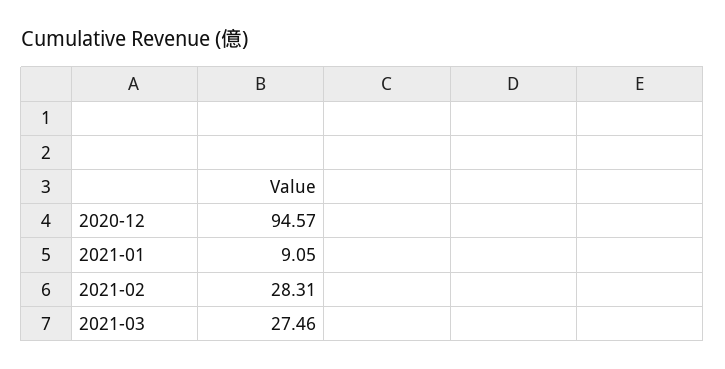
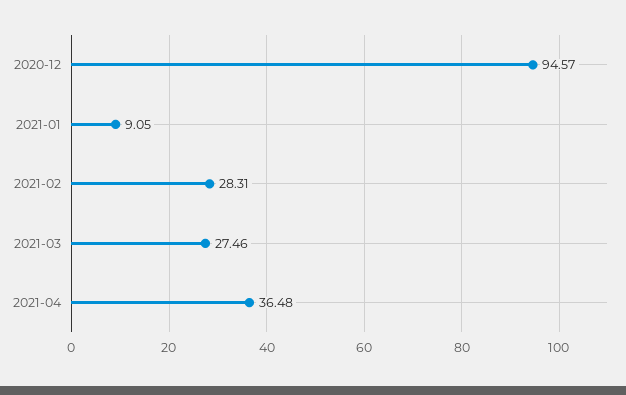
2021-04: none -> 36.48

